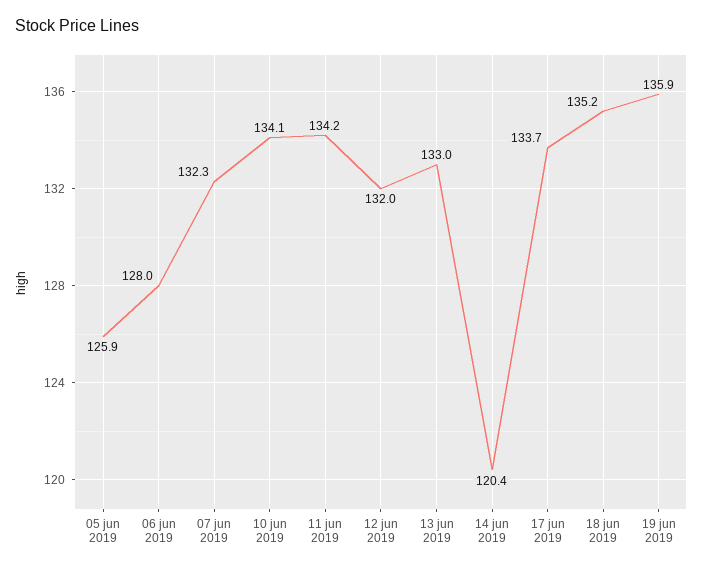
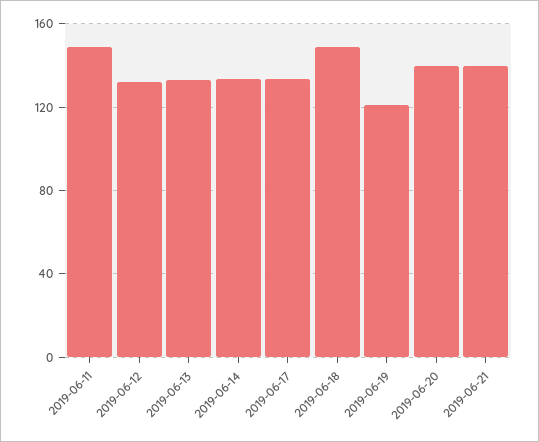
05 jun 2019: 125.9 -> none
06 jun 2019: 128 -> none
07 jun 2019: 132.3 -> none
10 jun 2019: 134.1 -> none
11 jun 2019: 134.2 -> 150
14 jun 2019: 120.4 -> 135
18 jun 2019: 135.2 -> 150
19 jun 2019: 135.9 -> 120
2019-06-20: none -> 140
2019-06-21: none -> 140

